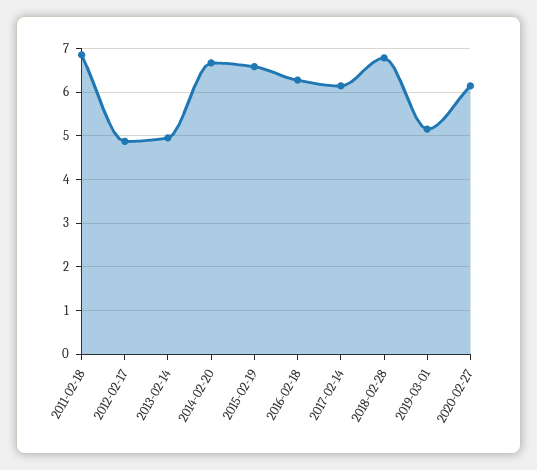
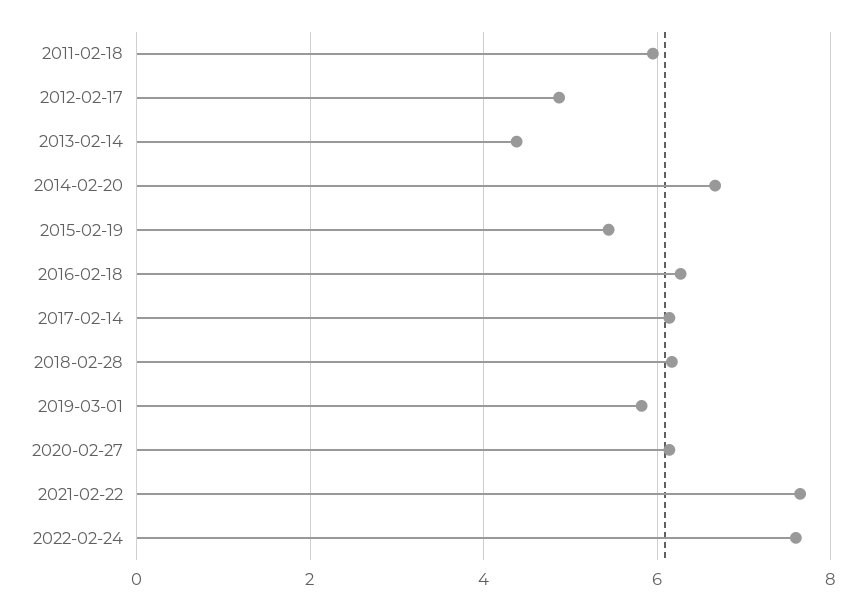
2011-02-18: 6.8 -> 6
2013-02-14: 5 -> 4.4
2015-02-19: 6.6 -> 5.4
2018-02-28: 6.8 -> 6.2
2019-03-01: 5.2 -> 5.8
2021-02-22: none -> 7.6
2022-02-24: none -> 7.6

